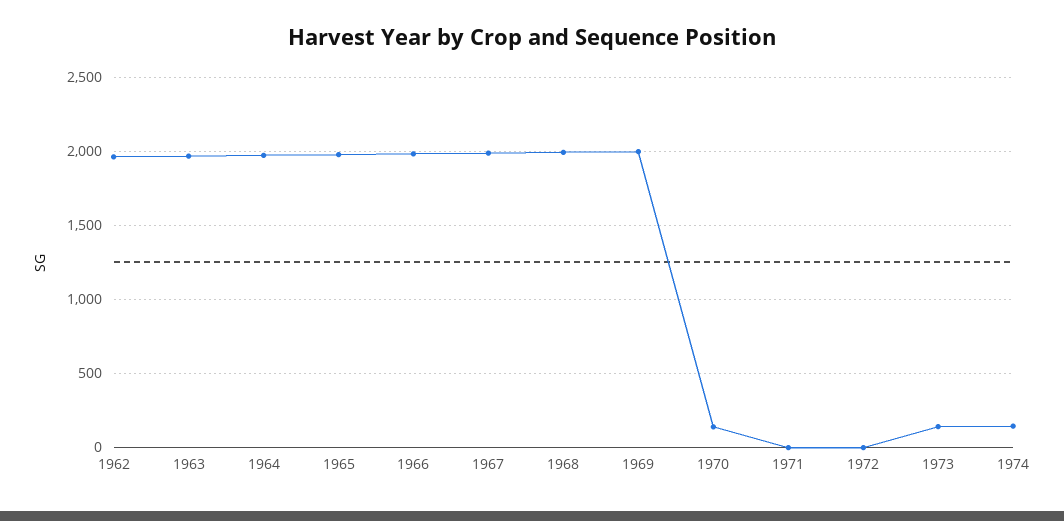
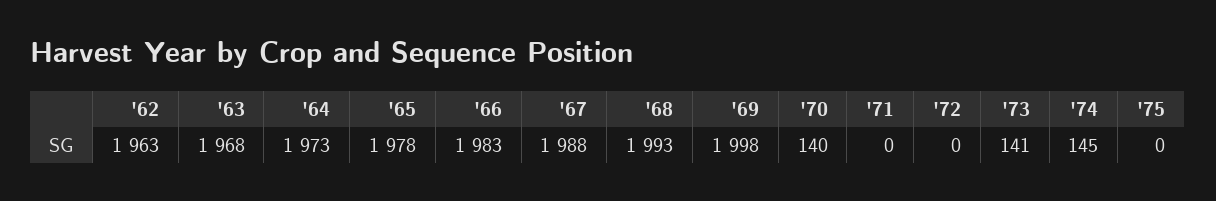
'75: none -> 0

